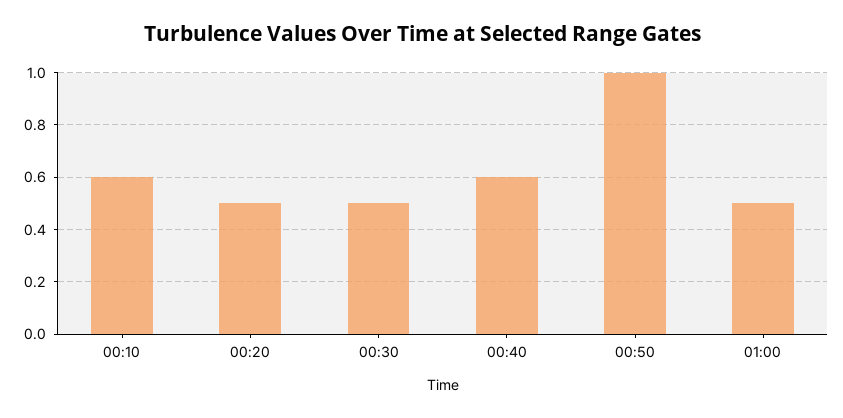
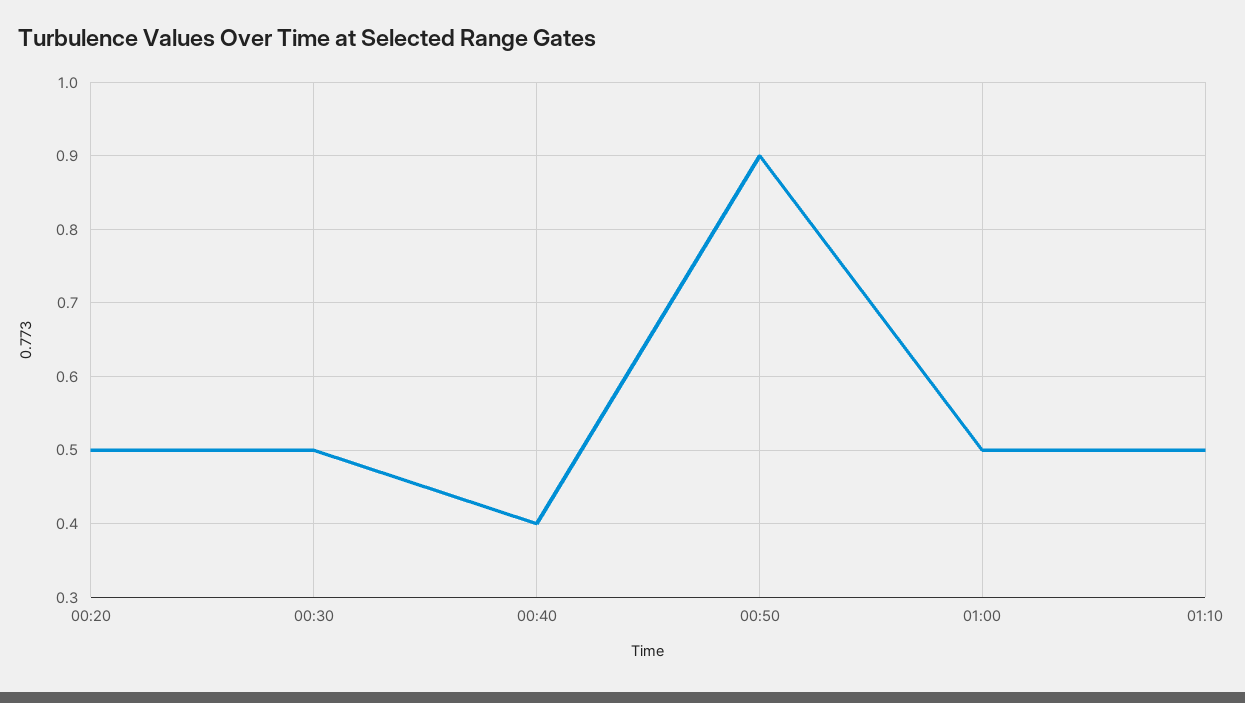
00:10: 0.6 -> none
00:40: 0.6 -> 0.4
00:50: 1 -> 0.9
01:10: none -> 0.5

